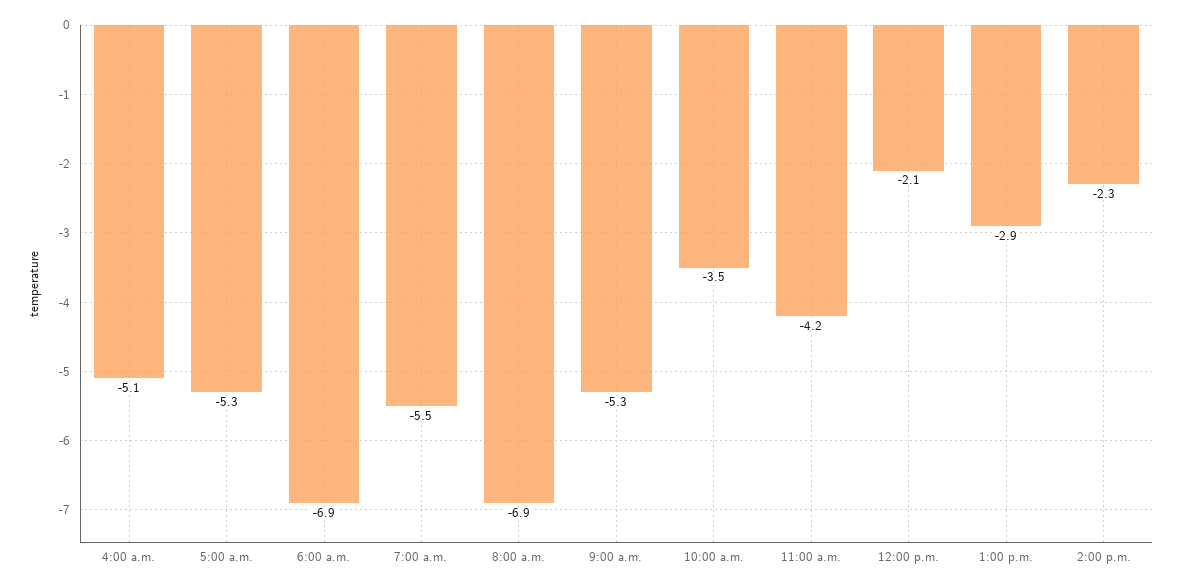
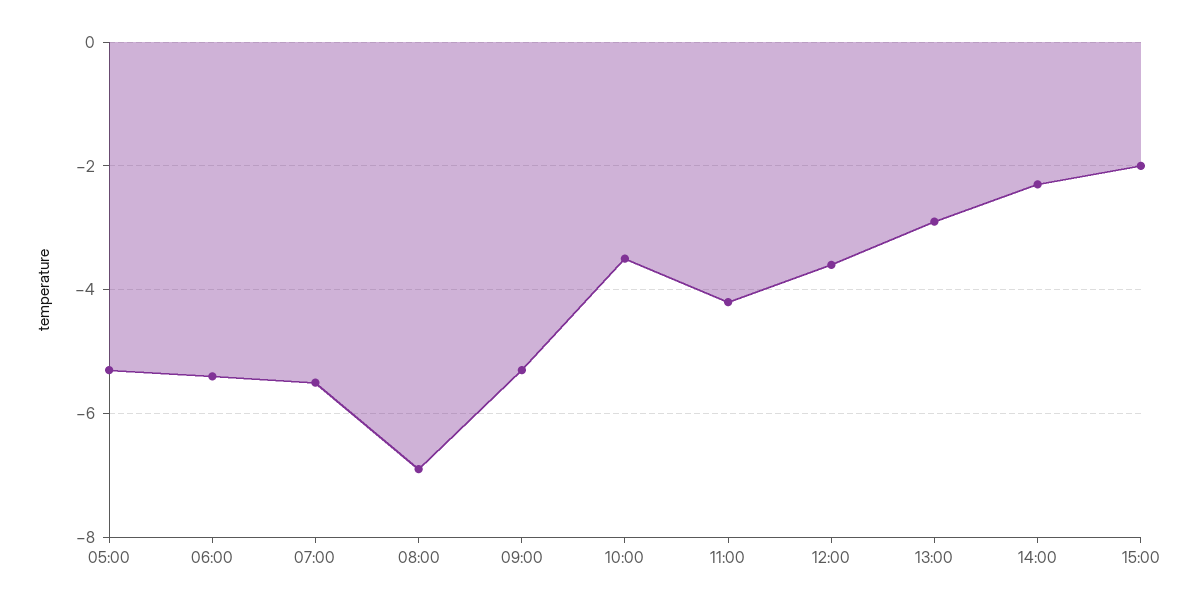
4:00 a.m.: -5.1 -> none
6:00 a.m.: -6.9 -> -5.5
12:00 p.m.: -2.1 -> -3.5
15:00: none -> -2

